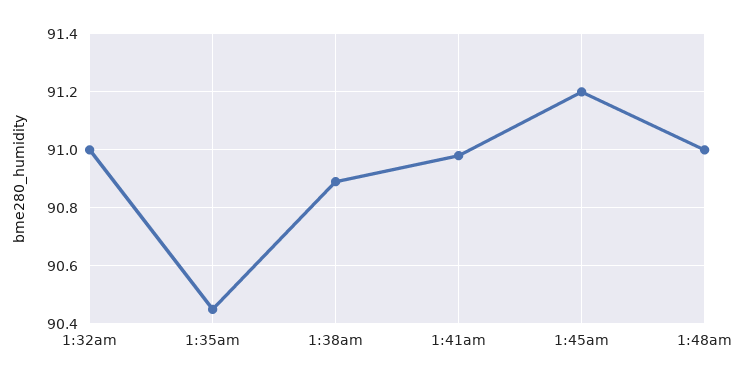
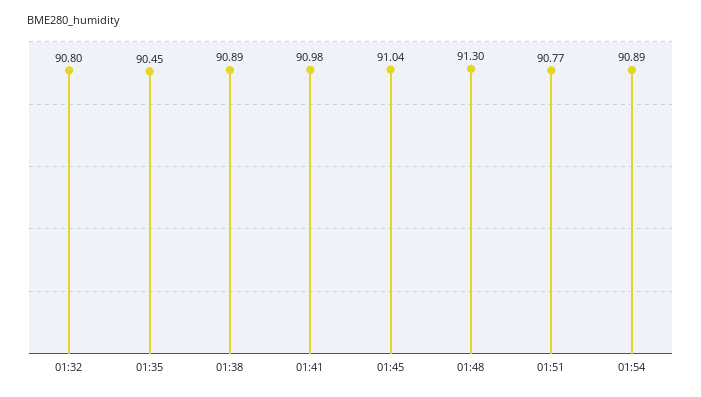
1:32am: 91 -> 90.8
1:45am: 91.2 -> 91.04
1:48am: 91 -> 91.3
01:51: none -> 90.77
01:54: none -> 90.89

